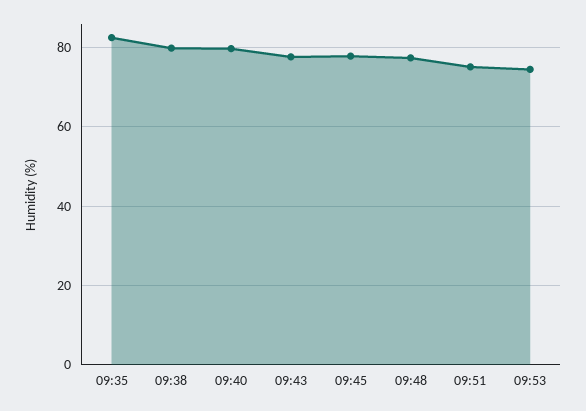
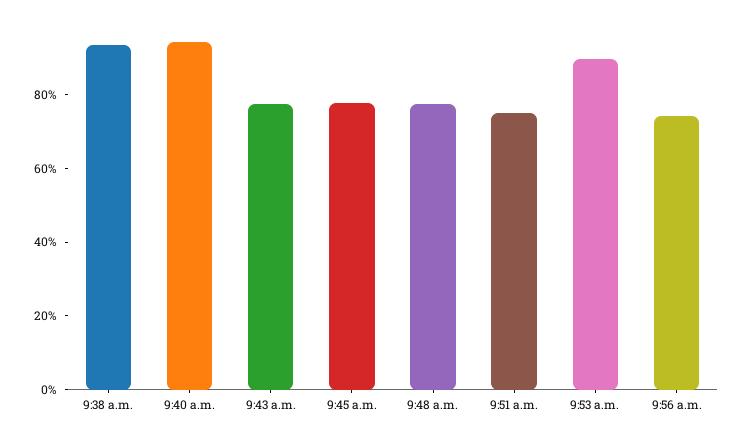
09:35: 82 -> none
09:38: 80 -> 95
09:40: 80 -> 95
09:53: 74 -> 90
9:56 a.m.: none -> 75

